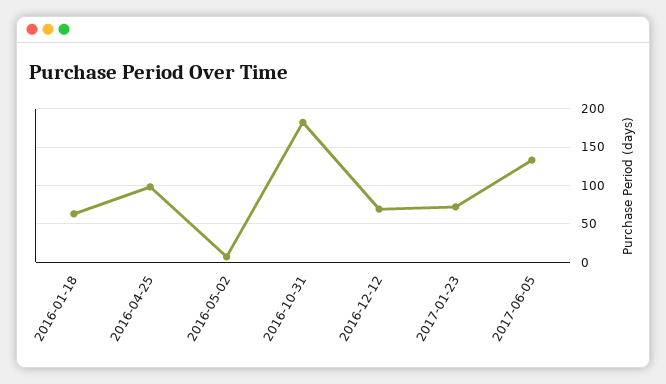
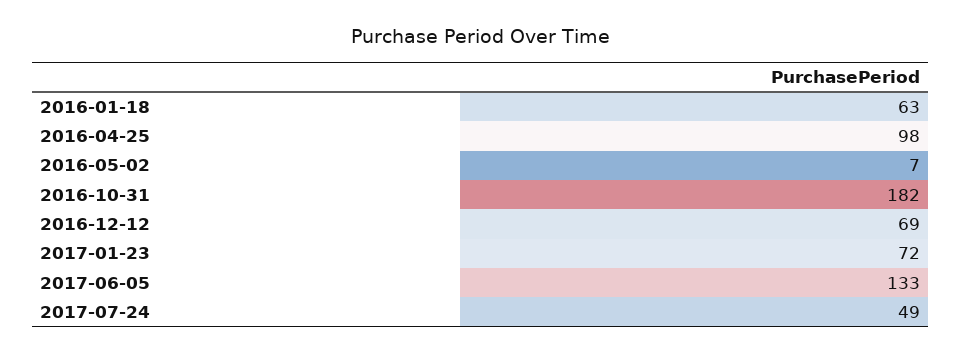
2017-07-24: none -> 49

